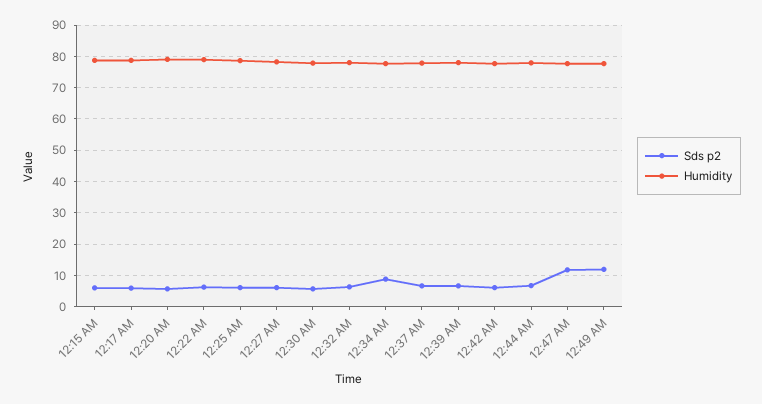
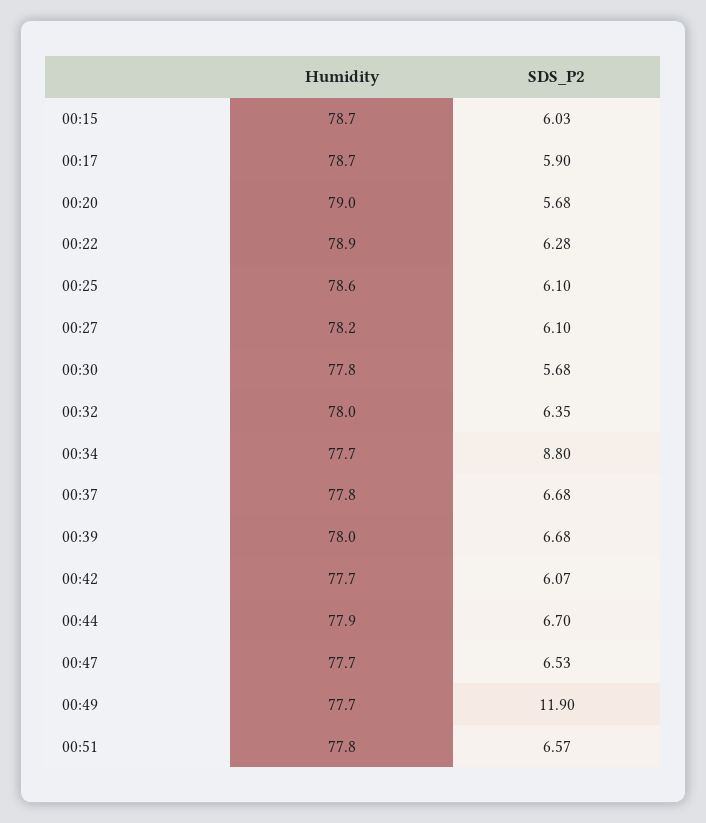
Sds p2, 12:47 AM: 12 -> 6.53
Humidity, 00:51: none -> 77.8
Sds p2, 00:51: none -> 6.57

